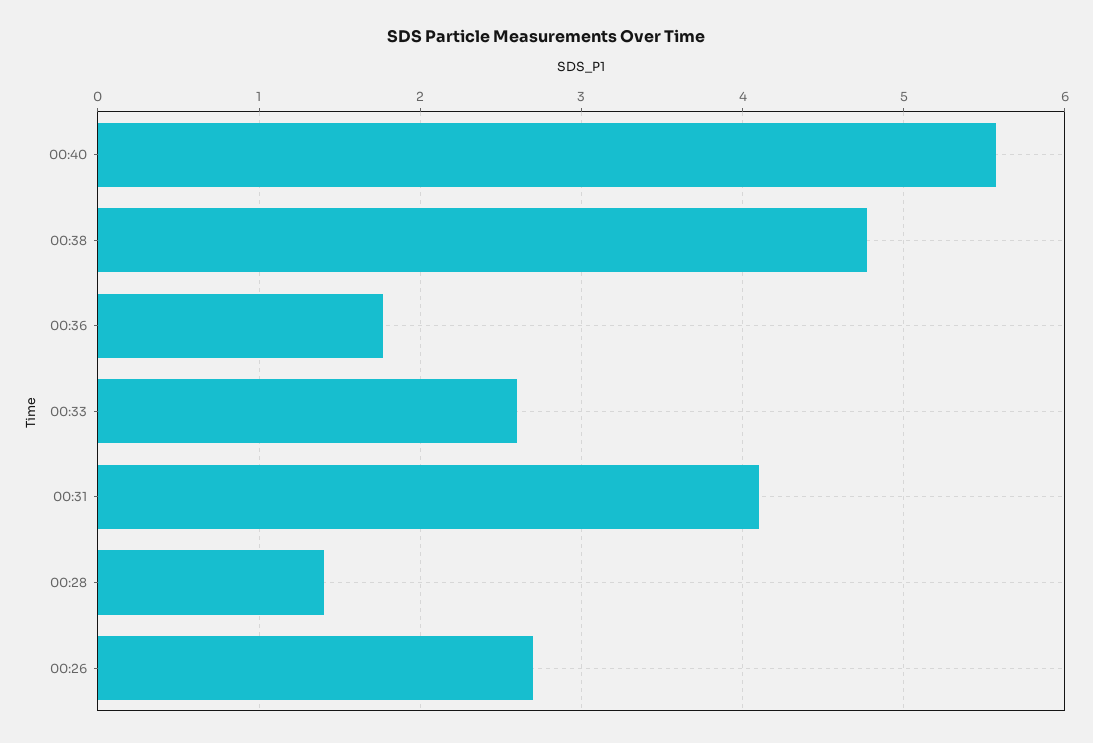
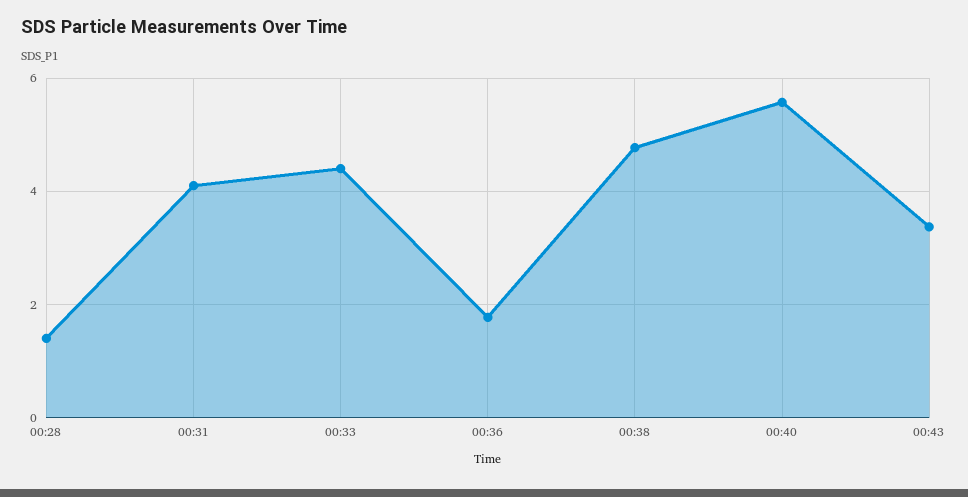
00:33: 2.6 -> 4.4
00:26: 2.7 -> none
00:43: none -> 3.4

